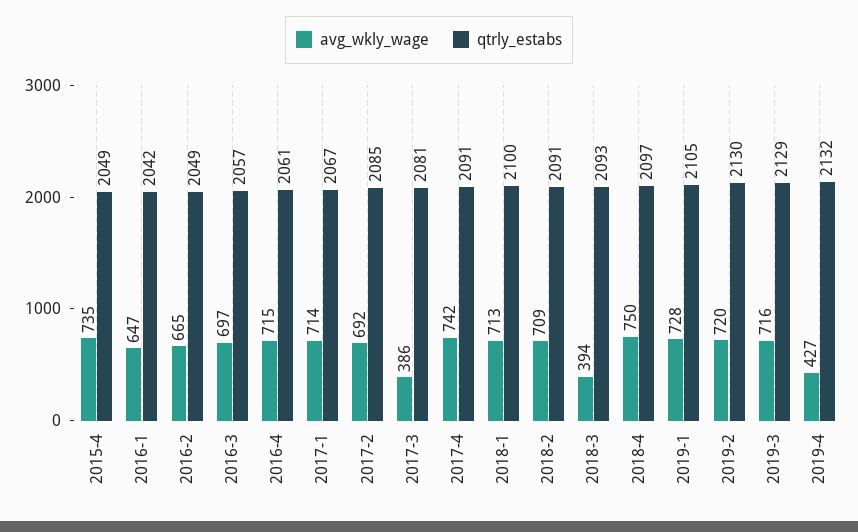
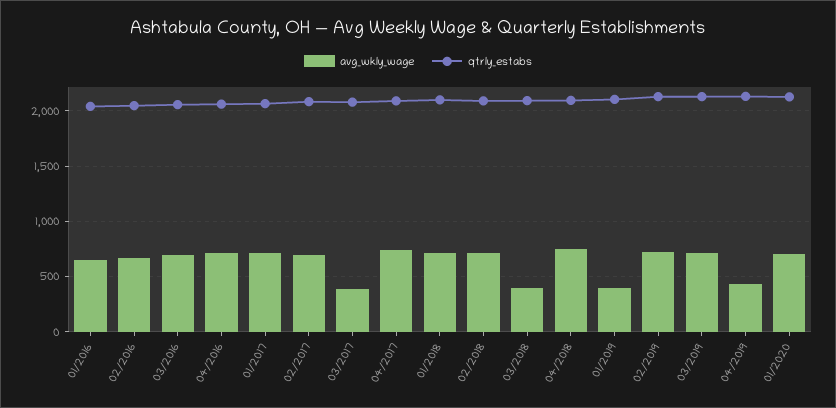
avg_wkly_wage, 2015-4: 735 -> none
qtrly_estabs, 2015-4: 2049 -> none
avg_wkly_wage, 2019-1: 728 -> 400
avg_wkly_wage, 01/2020: none -> 700
qtrly_estabs, 01/2020: none -> 2100

